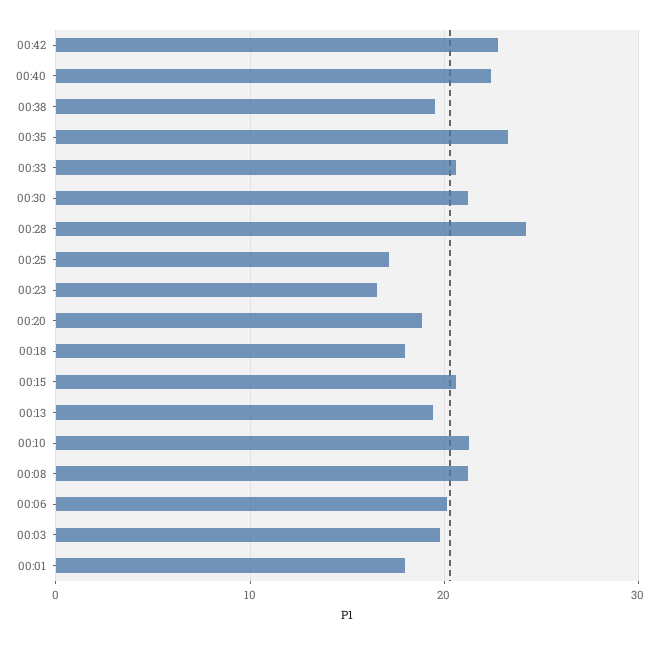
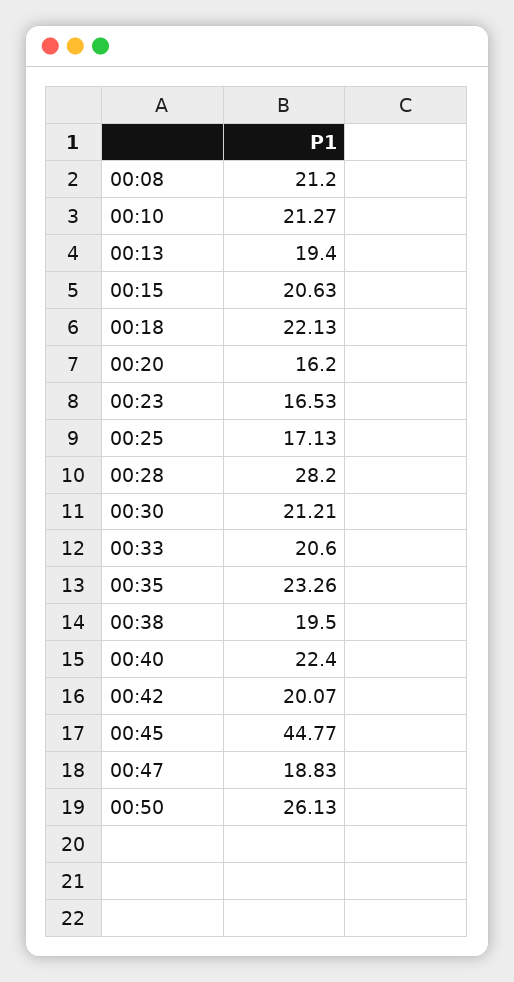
00:42: 23 -> 20.07
00:28: 24 -> 28.2
00:20: 19 -> 16.2
00:18: 18 -> 22.13
00:06: 20 -> none
00:03: 20 -> none
00:01: 18 -> none
00:45: none -> 44.77
00:47: none -> 18.83
00:50: none -> 26.13

